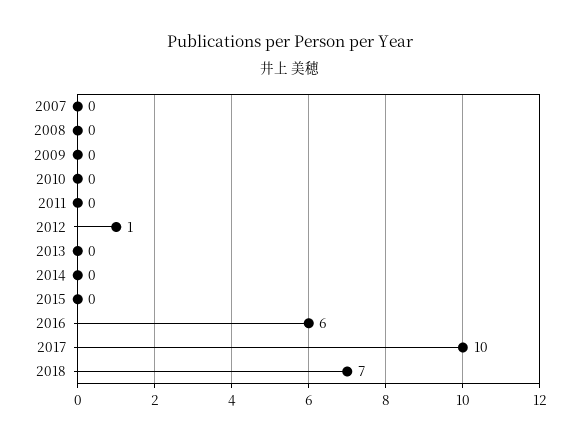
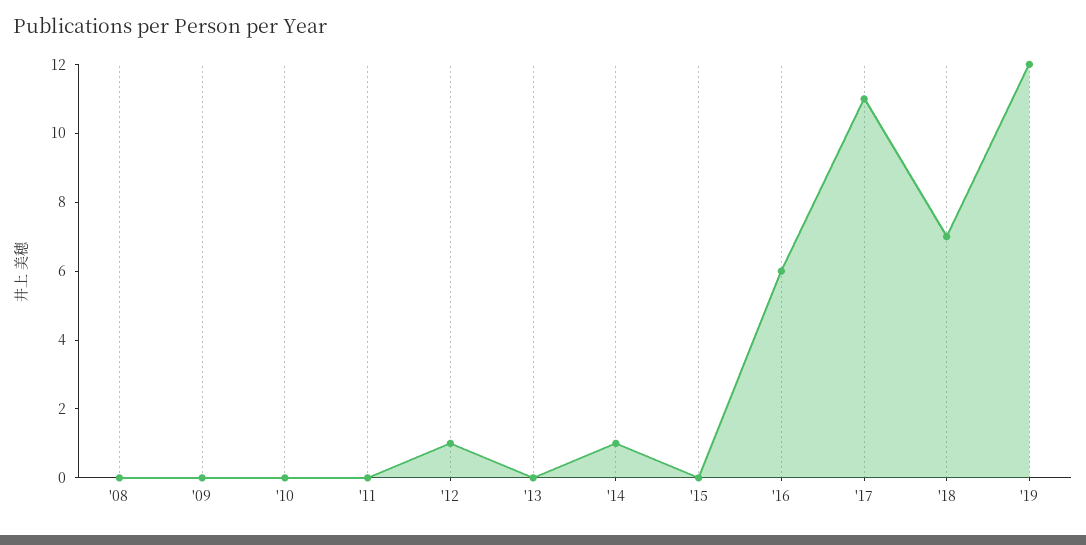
2007: 0 -> none
2014: 0 -> 1
2017: 10 -> 11
'19: none -> 12

